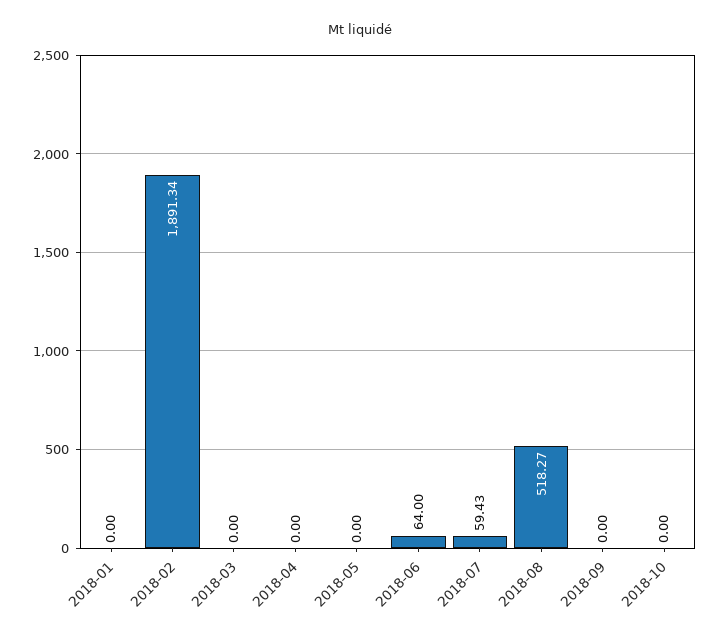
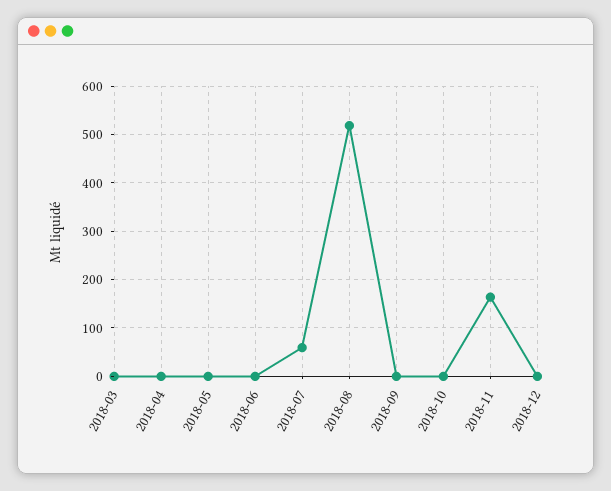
2018-01: 0 -> none
2018-02: 1891.34 -> none
2018-06: 64 -> 0
2018-11: none -> 160
2018-12: none -> 0

